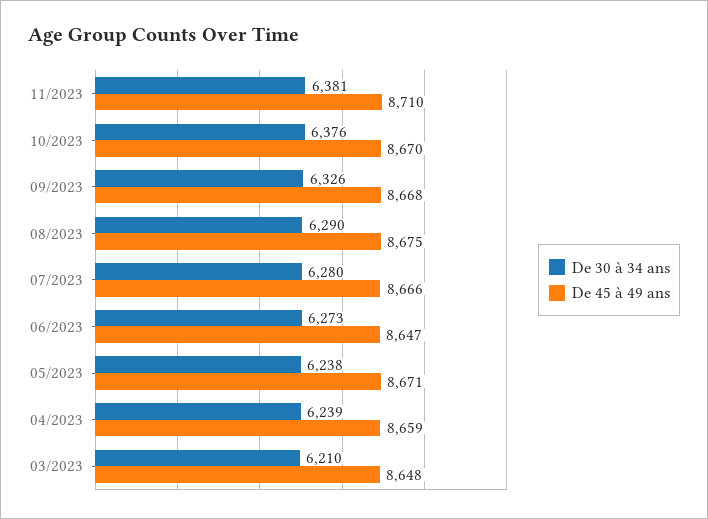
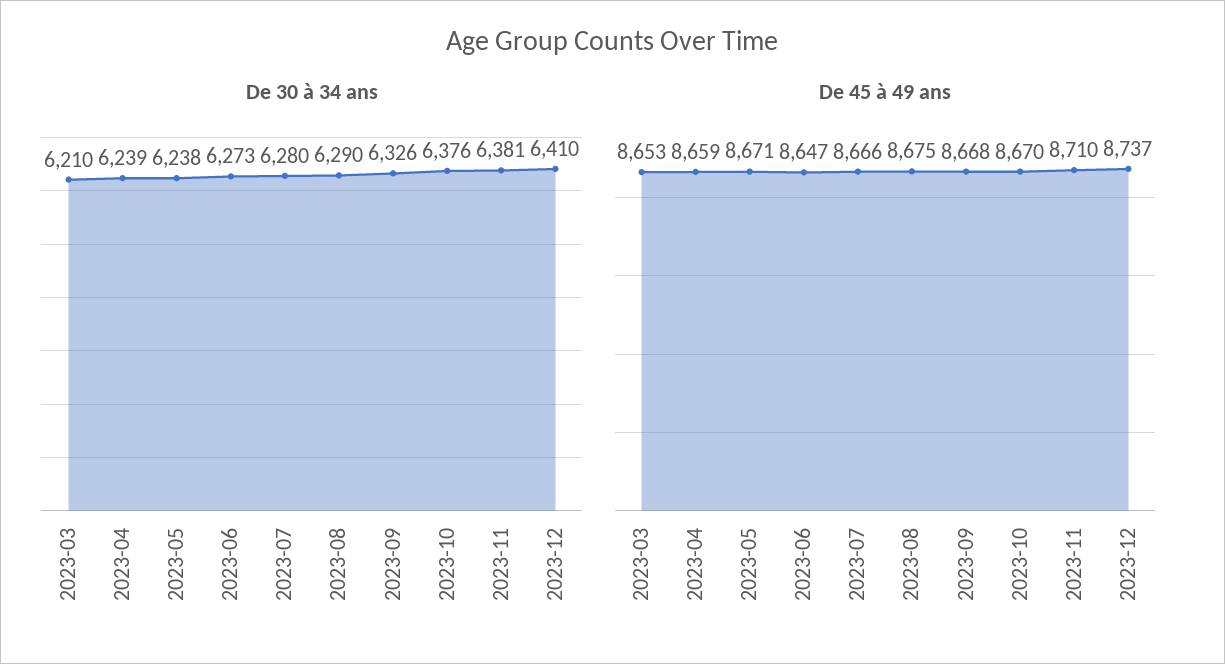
De 45 à 49 ans, 03/2023: 8648 -> 8653
De 30 à 34 ans, 2023-12: none -> 6410
De 45 à 49 ans, 2023-12: none -> 8737

